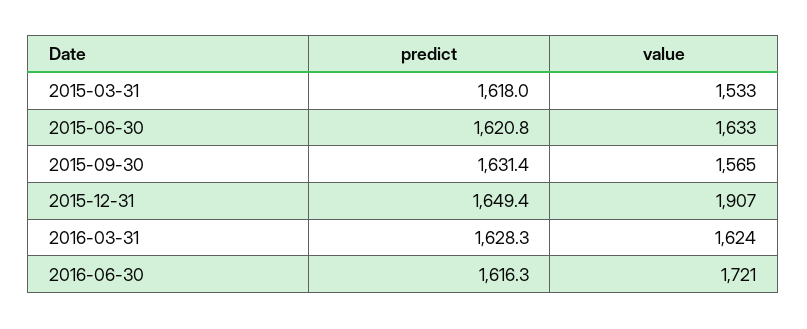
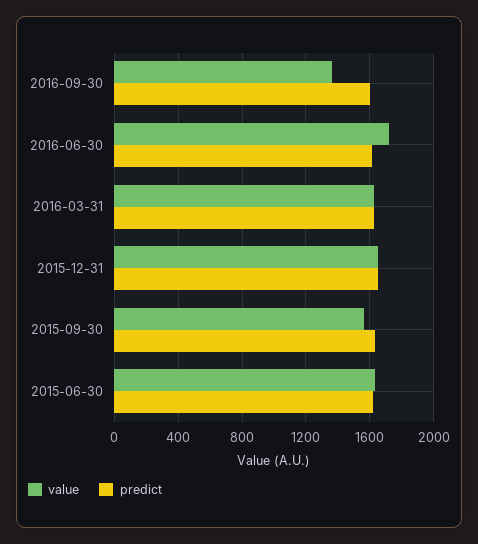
predict, 2015-03-31: 1618 -> none
value, 2015-03-31: 1533 -> none
value, 2015-12-31: 1907 -> 1650
value, 2016-09-30: none -> 1350
predict, 2016-09-30: none -> 1600

